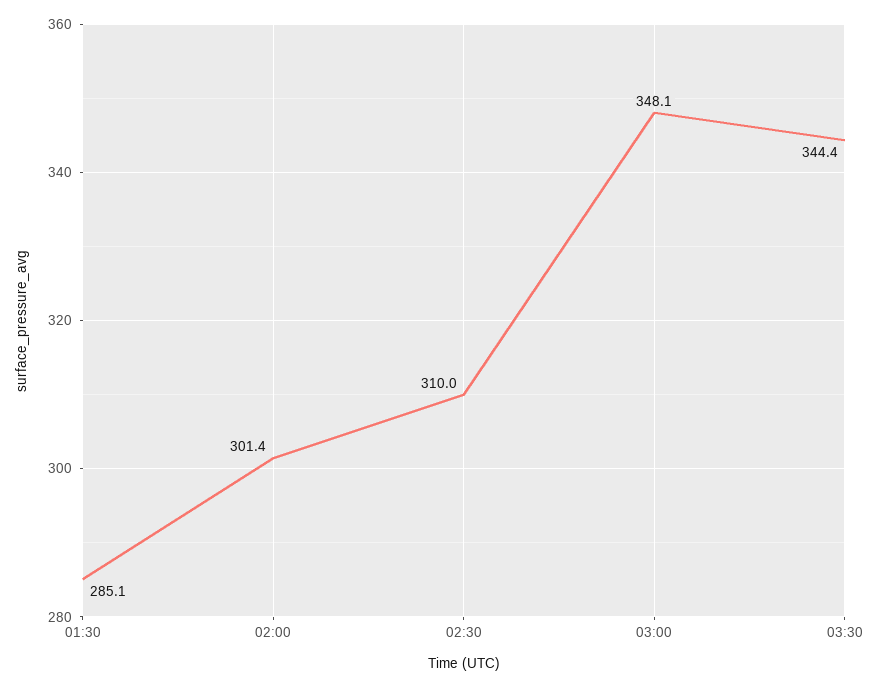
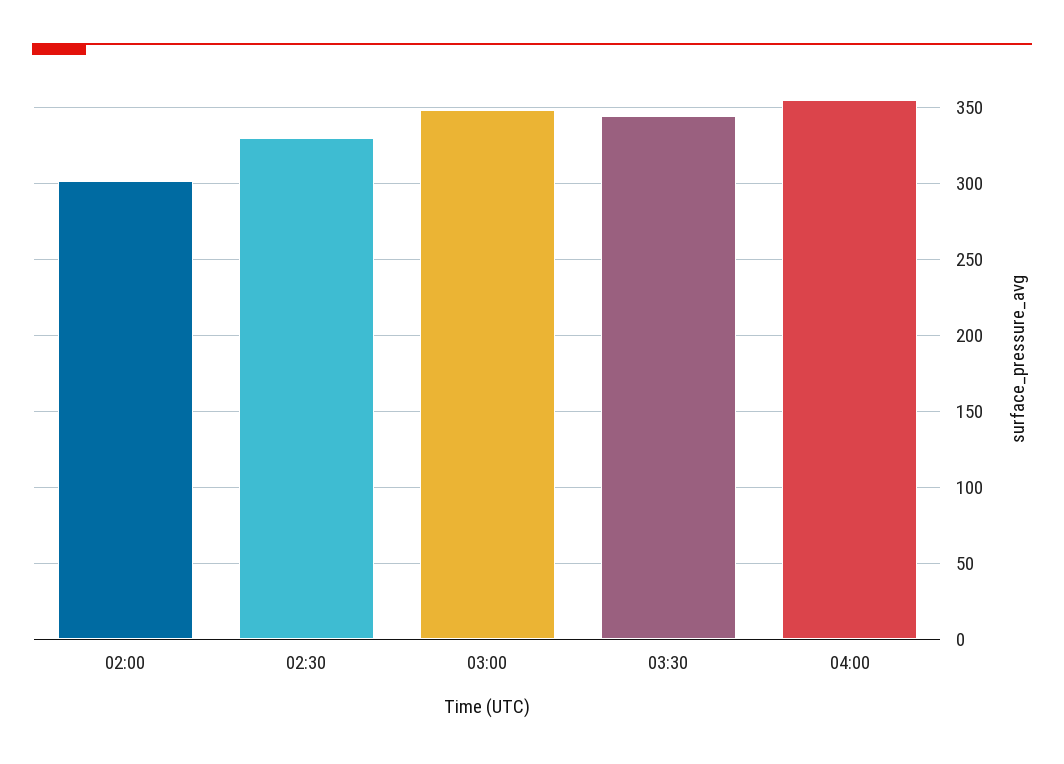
01:30: 285.1 -> none
02:30: 310 -> 330
04:00: none -> 355

